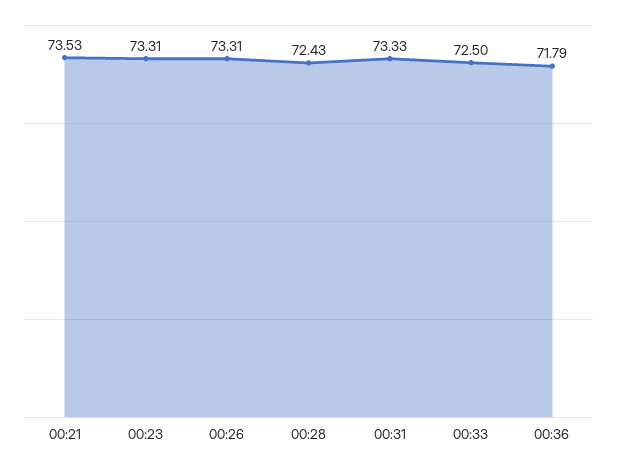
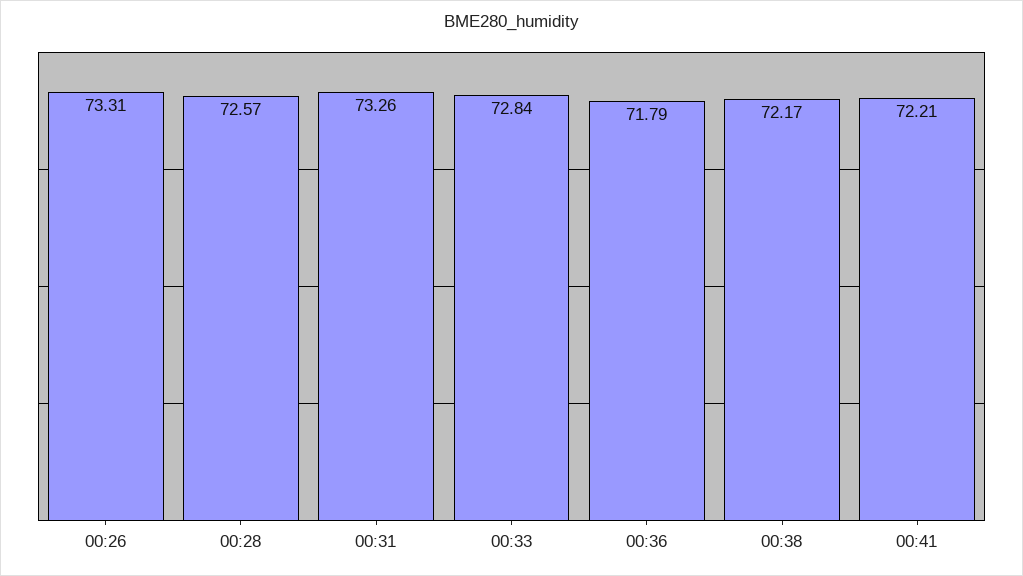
00:21: 73.53 -> none
00:23: 73.31 -> none
00:28: 72.43 -> 72.57
00:31: 73.33 -> 73.26
00:33: 72.5 -> 72.84
00:38: none -> 72.17
00:41: none -> 72.21

